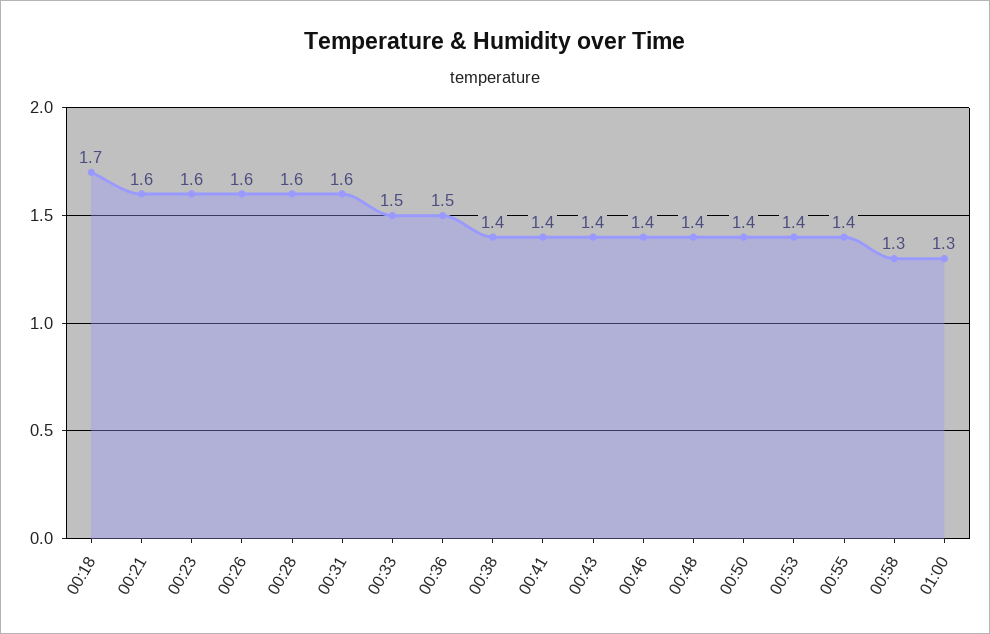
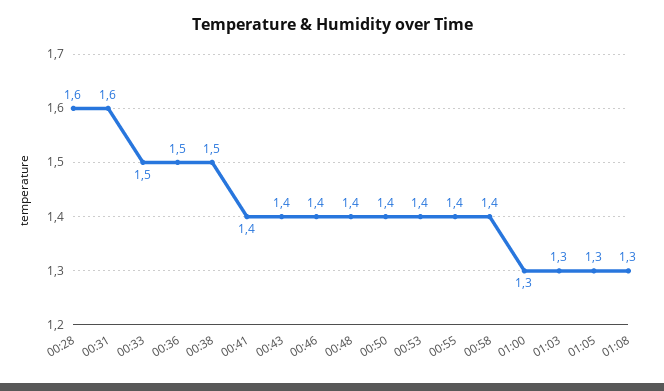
00:18: 1.7 -> none
00:21: 1.6 -> none
00:23: 1.6 -> none
00:26: 1.6 -> none
00:38: 1.4 -> 1.5
00:58: 1.3 -> 1.4
01:03: none -> 1.3
01:05: none -> 1.3
01:08: none -> 1.3

